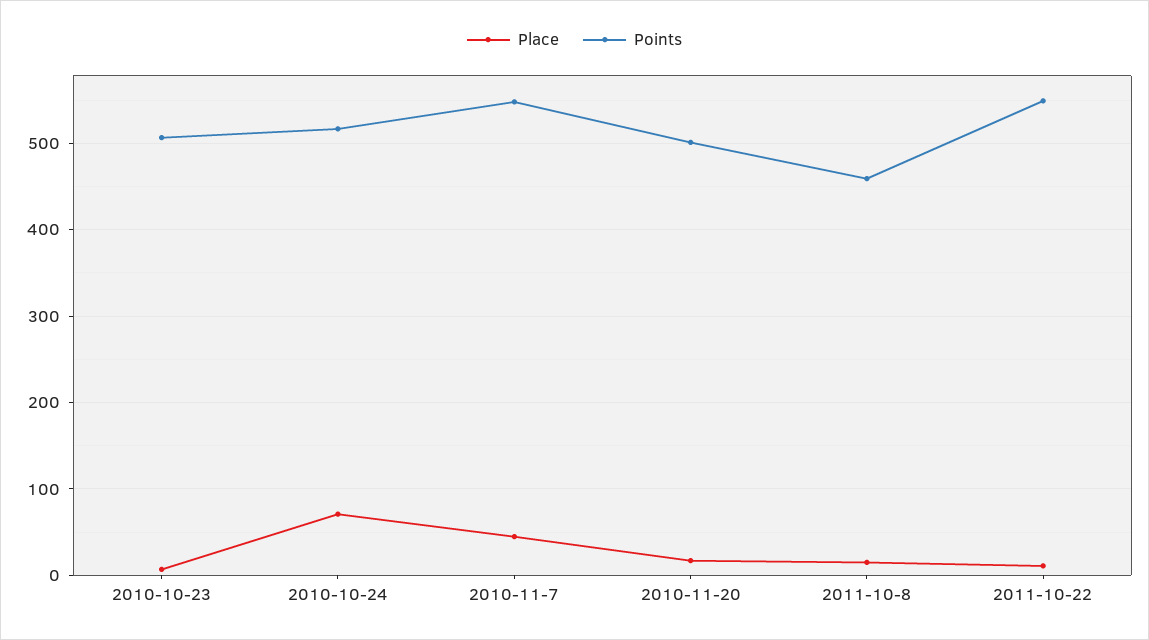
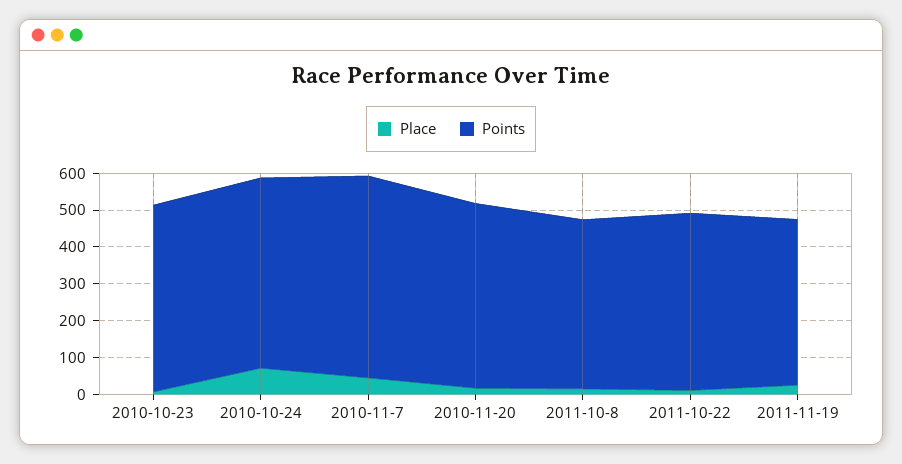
Points, 2011-10-22: 550 -> 475
Place, 2011-11-19: none -> 25
Points, 2011-11-19: none -> 450

